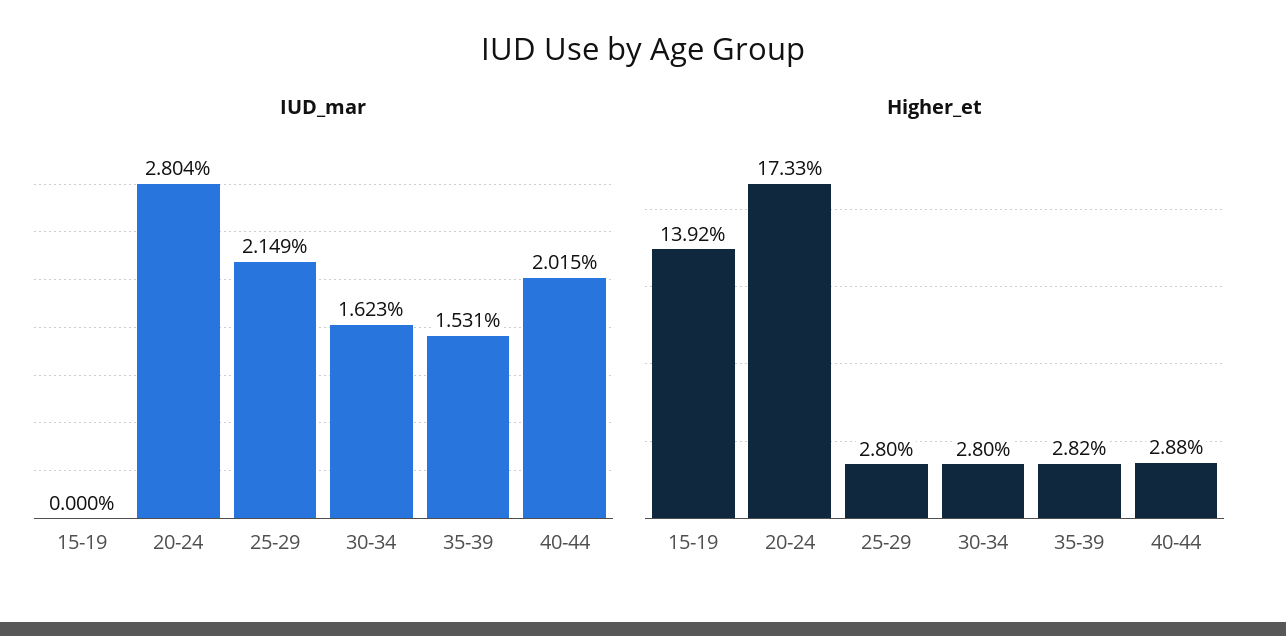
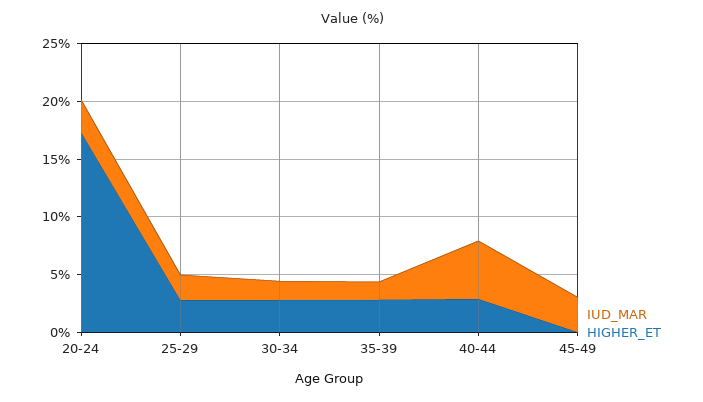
IUD_mar, 15-19: 0 -> none
IUD_mar, 40-44: 2.015 -> 5
Higher_et, 15-19: 13.92 -> none
IUD_mar, 45-49: none -> 3
Higher_et, 45-49: none -> 0

